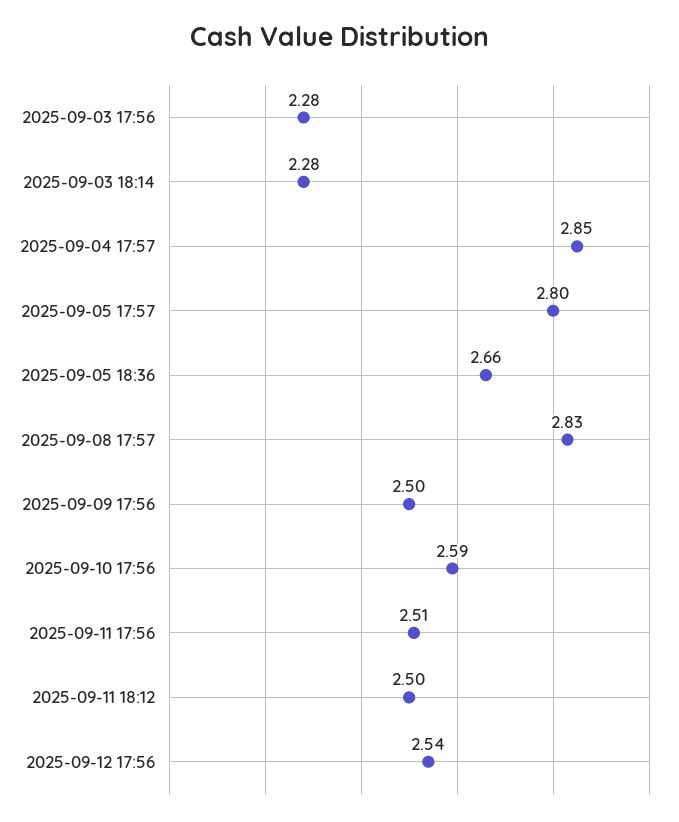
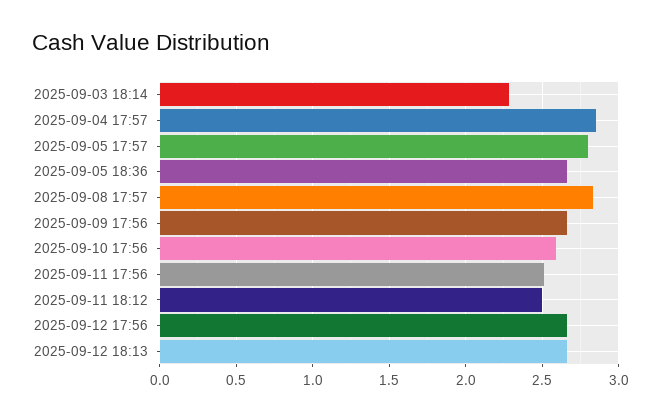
2025-09-03 17:56: 2.28 -> none
2025-09-09 17:56: 2.5 -> 2.65
2025-09-12 17:56: 2.54 -> 2.65
2025-09-12 18:13: none -> 2.65

